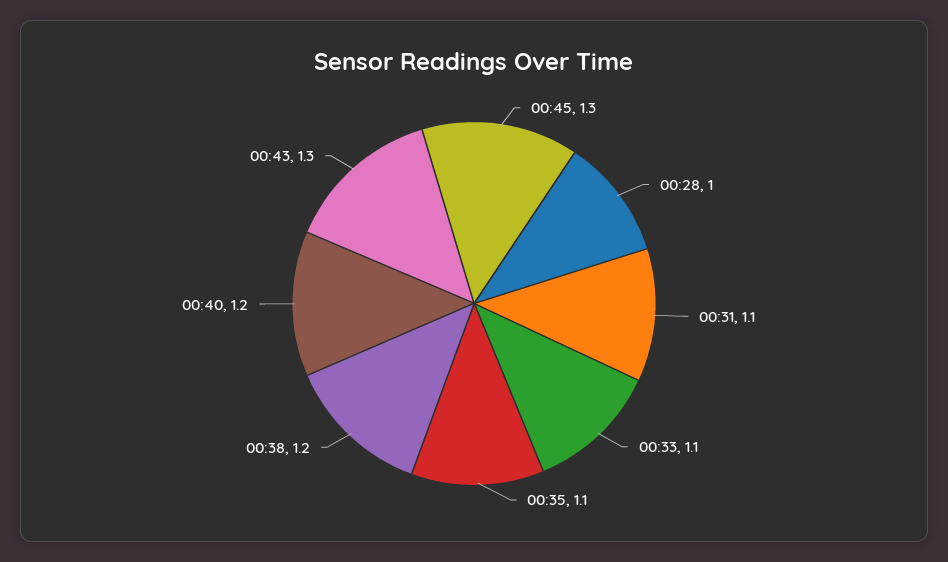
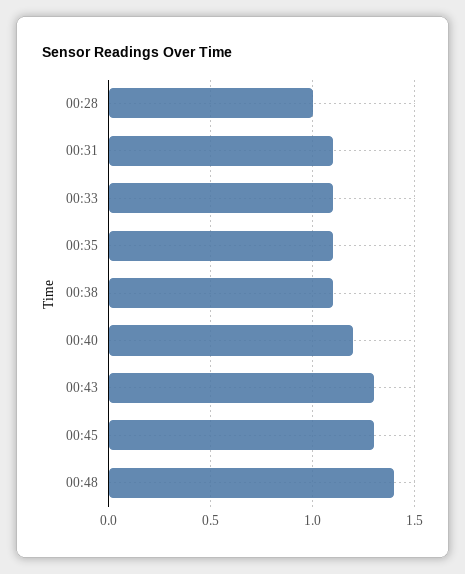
00:38: 1.2 -> 1.1
00:48: none -> 1.4

